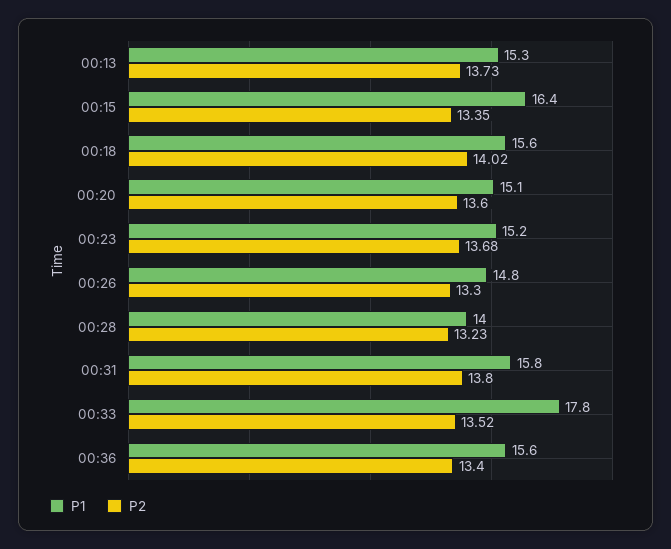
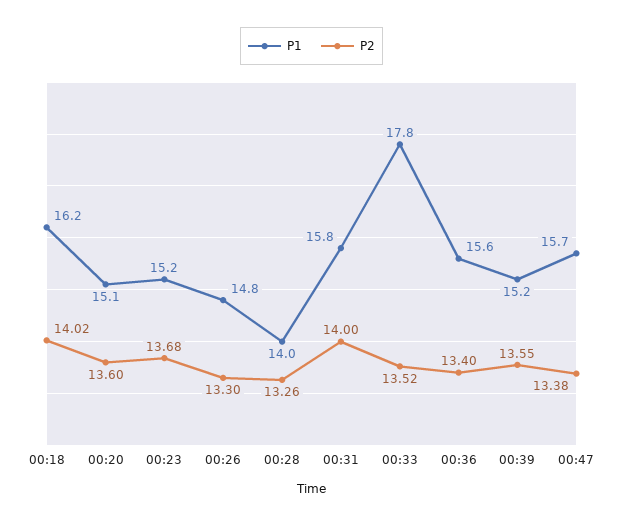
P1, 00:13: 15.3 -> none
P2, 00:13: 13.73 -> none
P1, 00:15: 16.4 -> none
P2, 00:15: 13.35 -> none
P1, 00:18: 15.6 -> 16.2
P2, 00:28: 13.23 -> 13.26
P2, 00:31: 13.8 -> 14
P1, 00:39: none -> 15.2
P2, 00:39: none -> 13.55
P1, 00:47: none -> 15.7
P2, 00:47: none -> 13.38

